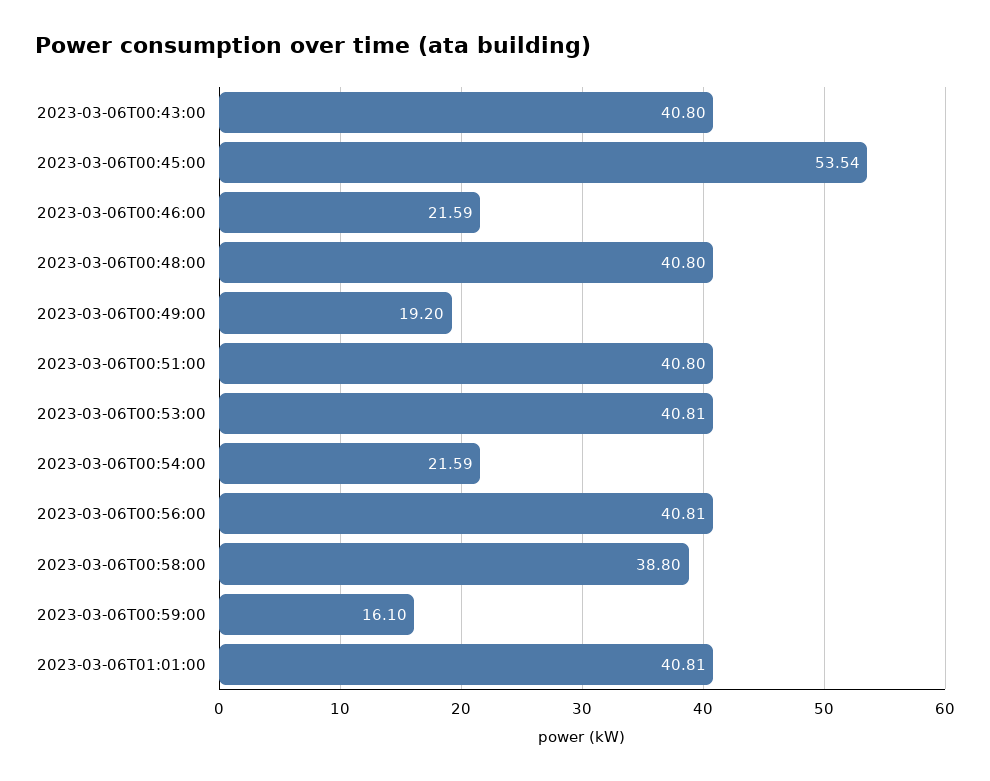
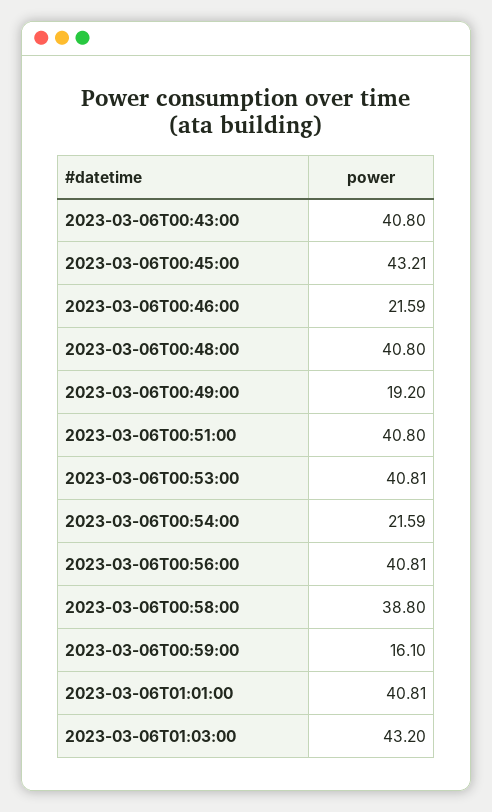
2023-03-06T00:45:00: 53.54 -> 43.21
2023-03-06T01:03:00: none -> 43.2

